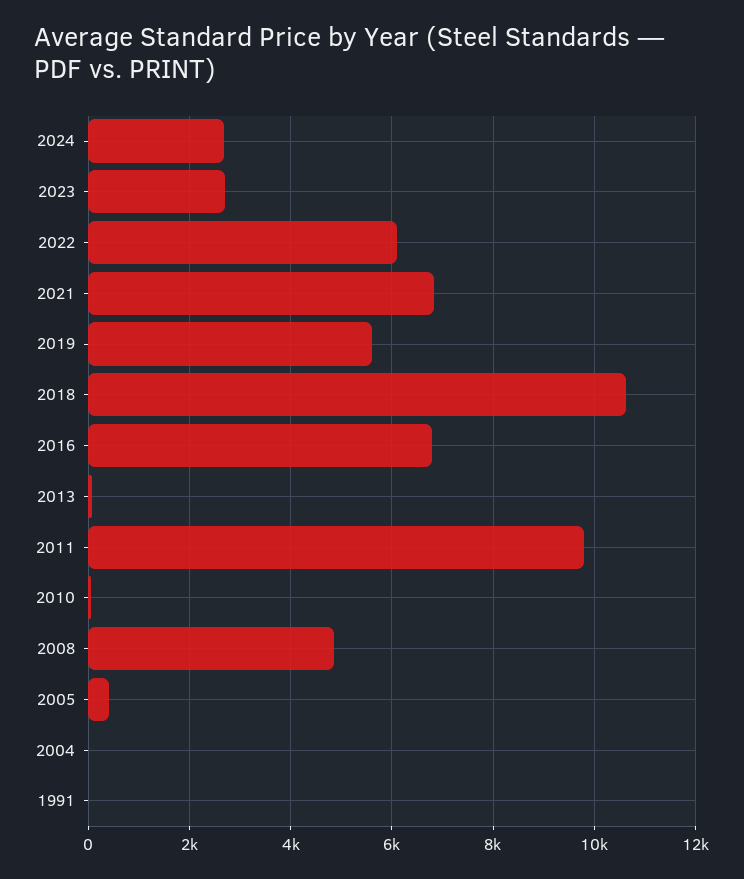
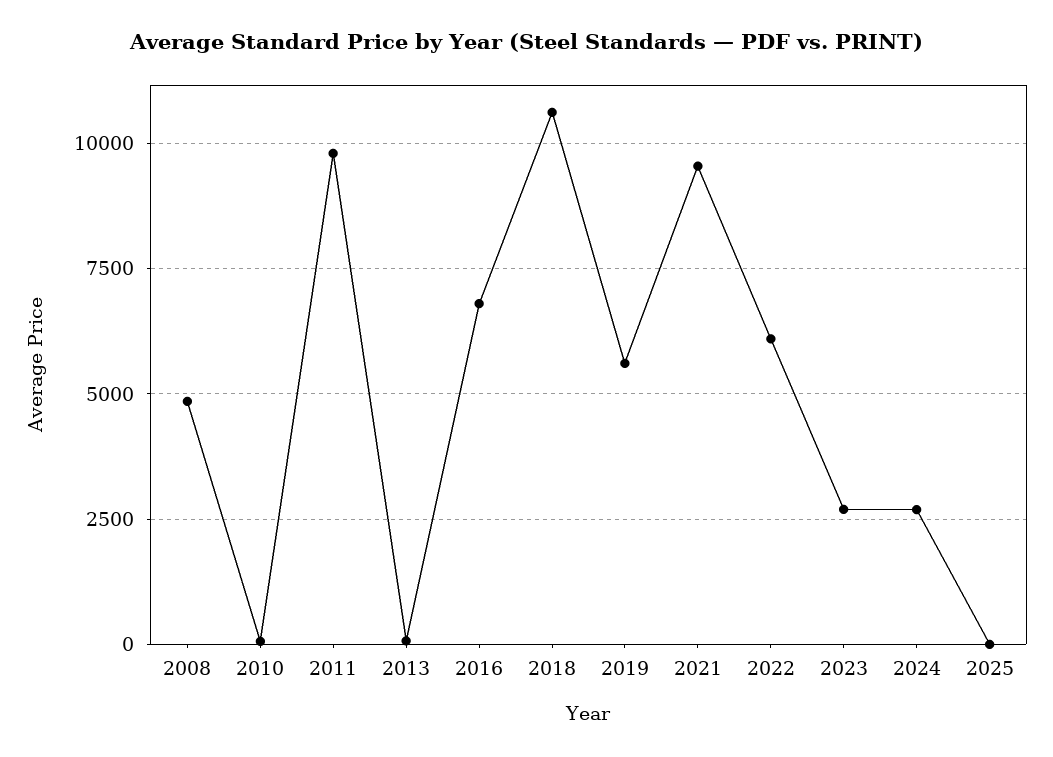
2021: 6800 -> 9500
2005: 400 -> none
2004: 0 -> none
1991: 0 -> none
2025: none -> 0

